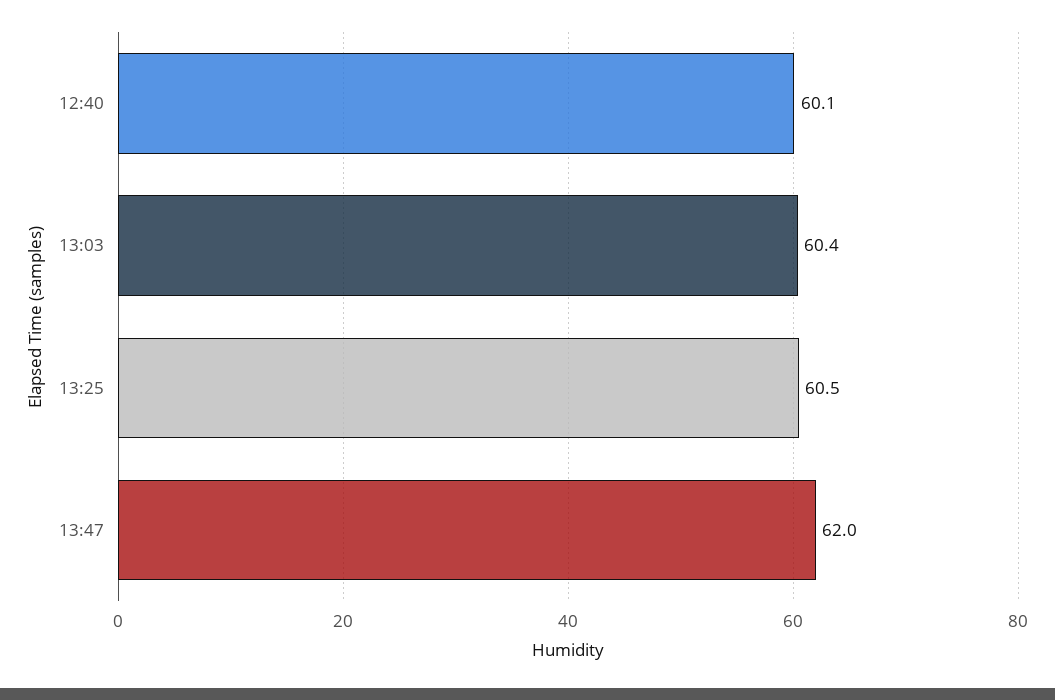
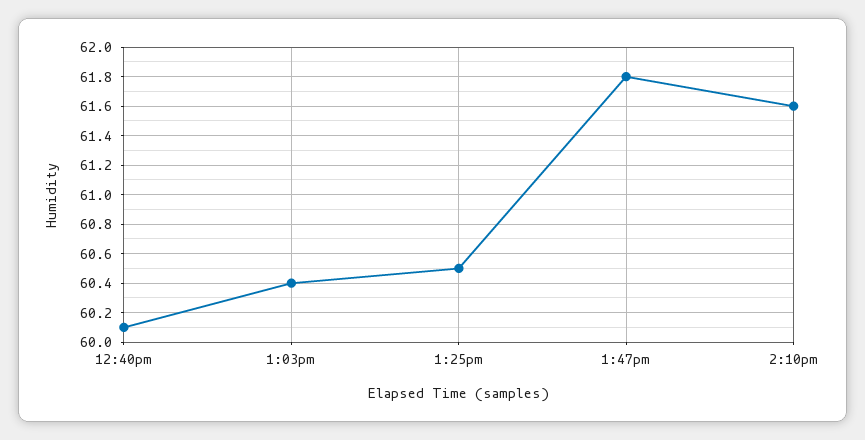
13:47: 62 -> 61.8
2:10pm: none -> 61.6

